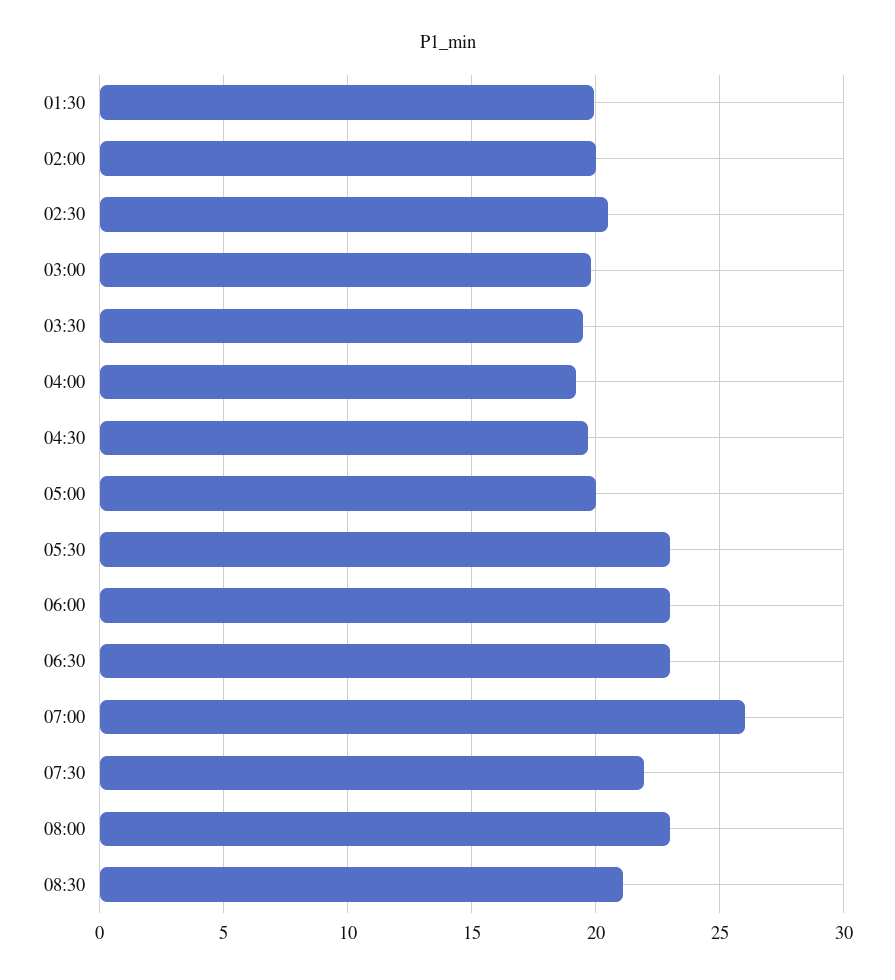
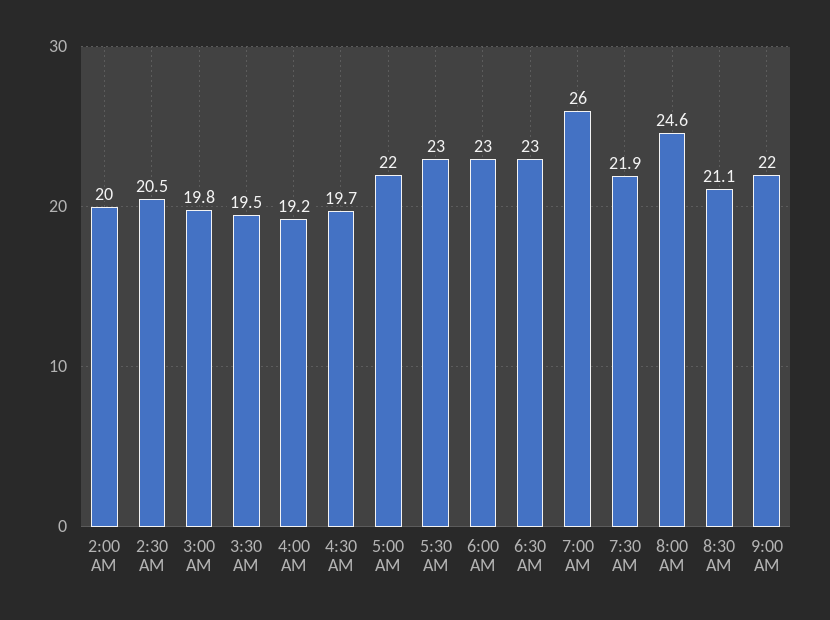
01:30: 20 -> none
05:00: 20 -> 22
08:00: 23 -> 24.6
9:00 AM: none -> 22

